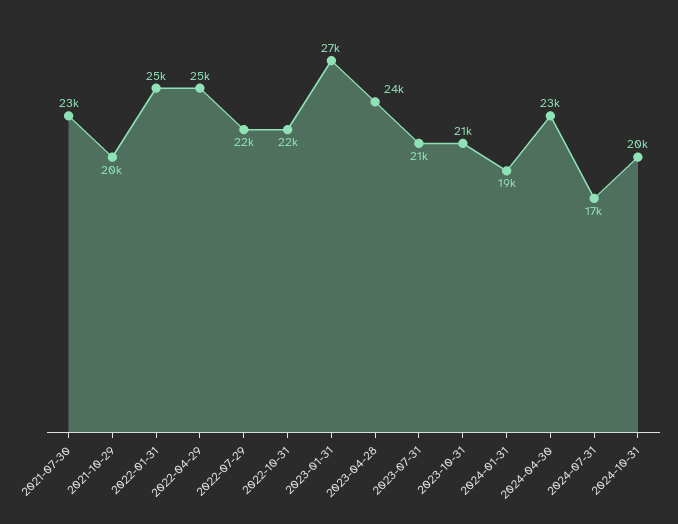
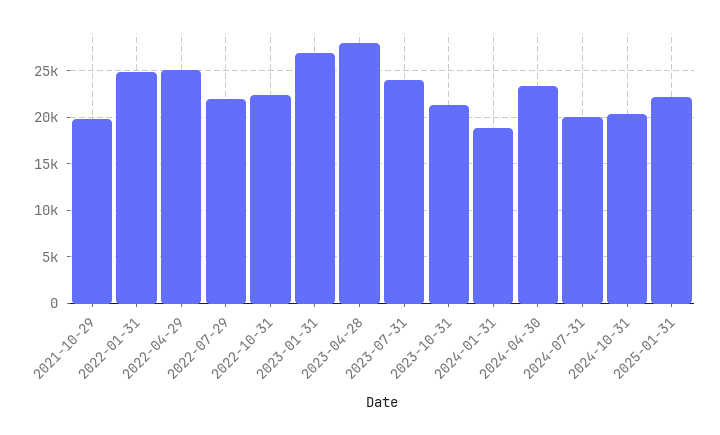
2021-07-30: 23000 -> none
2023-04-28: 24000 -> 28000
2023-07-31: 21000 -> 24000
2024-07-31: 17000 -> 20000
2025-01-31: none -> 22000

